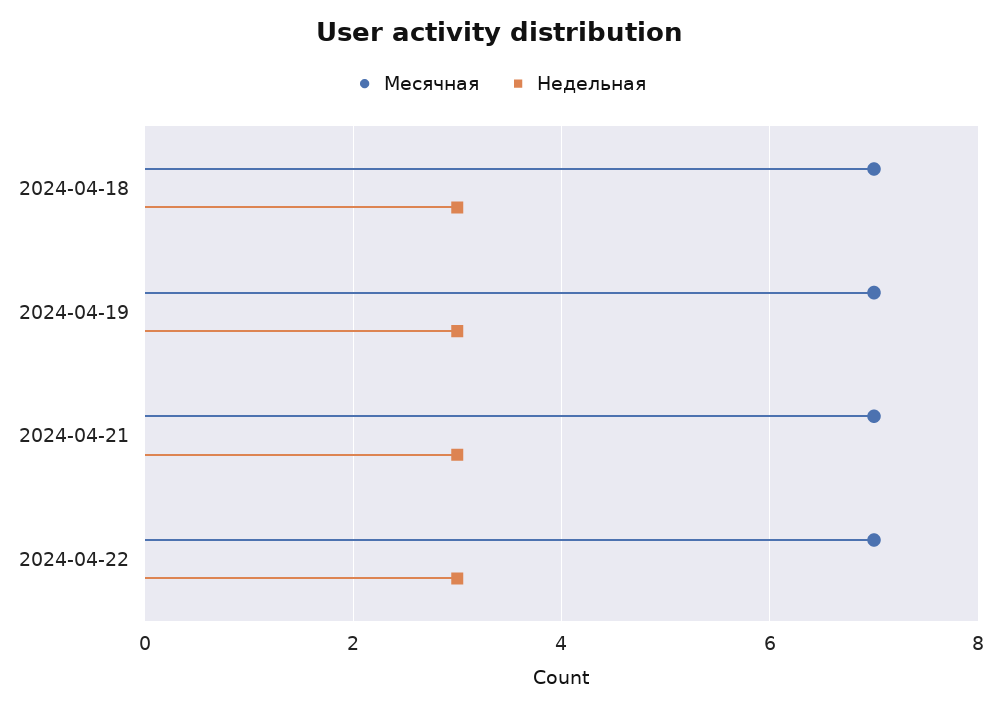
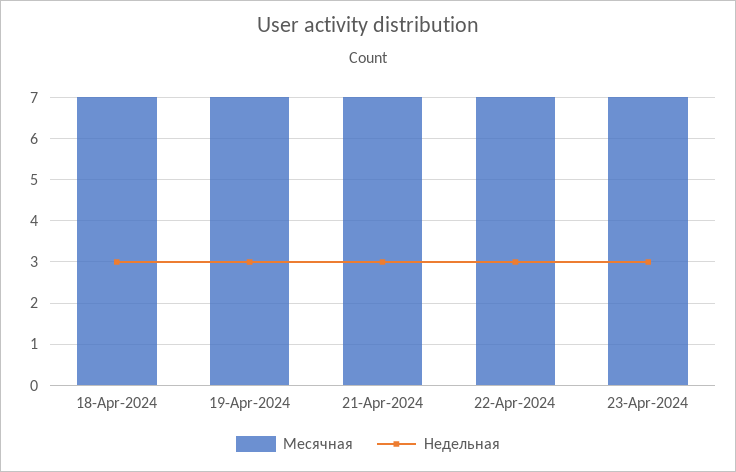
Месячная, 23-Apr-2024: none -> 7
Недельная, 23-Apr-2024: none -> 3

